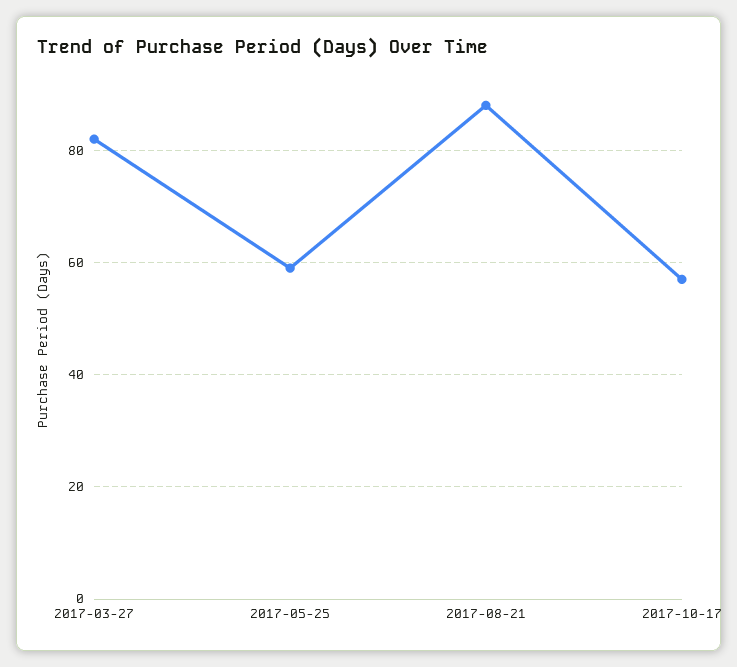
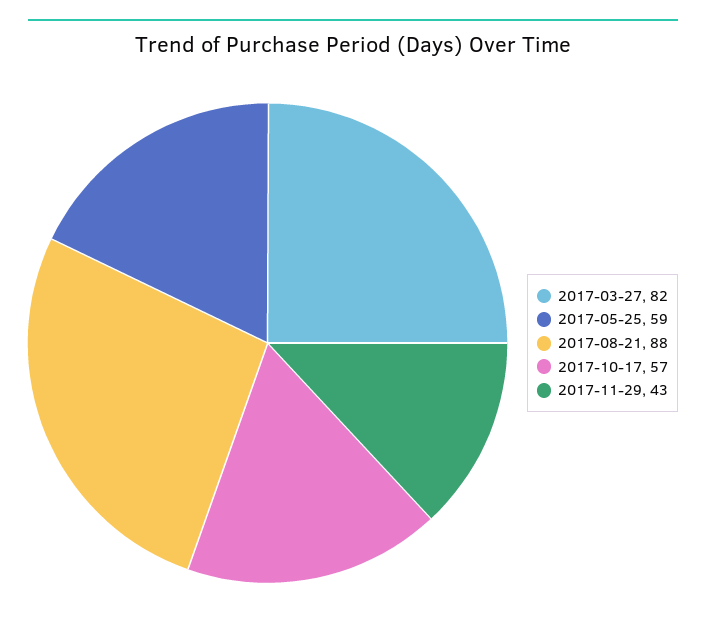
2017-11-29: none -> 43

